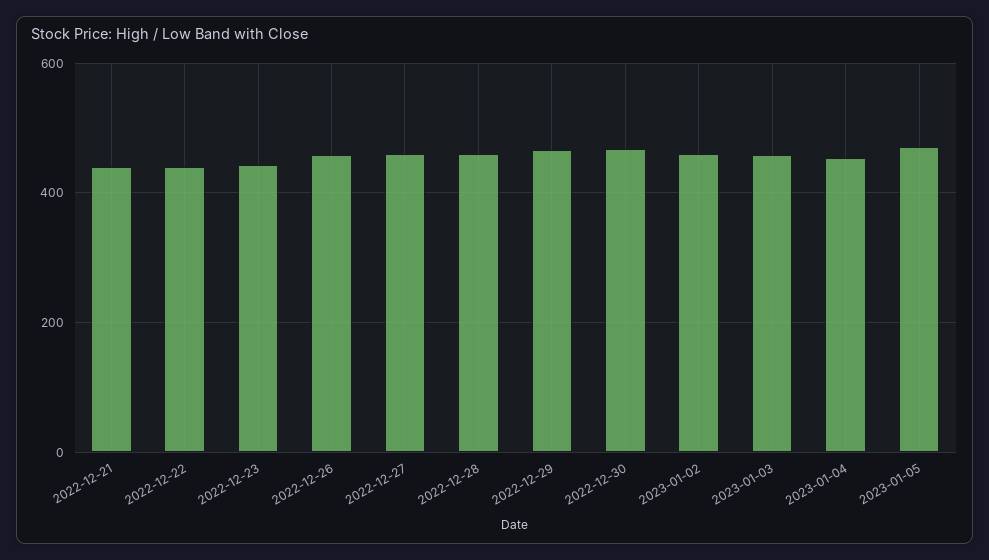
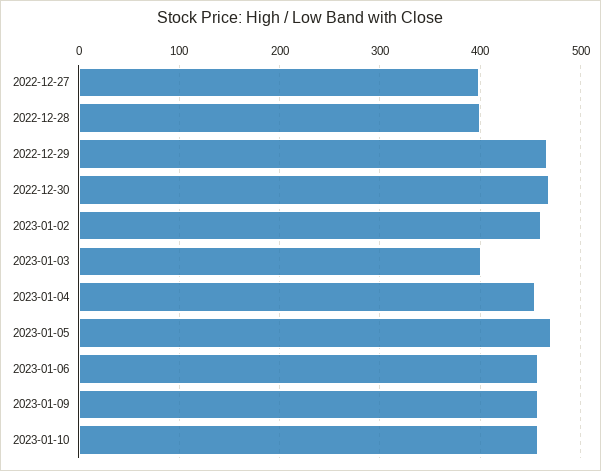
2022-12-21: 440 -> none
2022-12-22: 440 -> none
2022-12-23: 440 -> none
2022-12-26: 460 -> none
2022-12-27: 460 -> 400
2022-12-28: 460 -> 400
2023-01-03: 460 -> 400
2023-01-06: none -> 460
2023-01-09: none -> 460
2023-01-10: none -> 460

